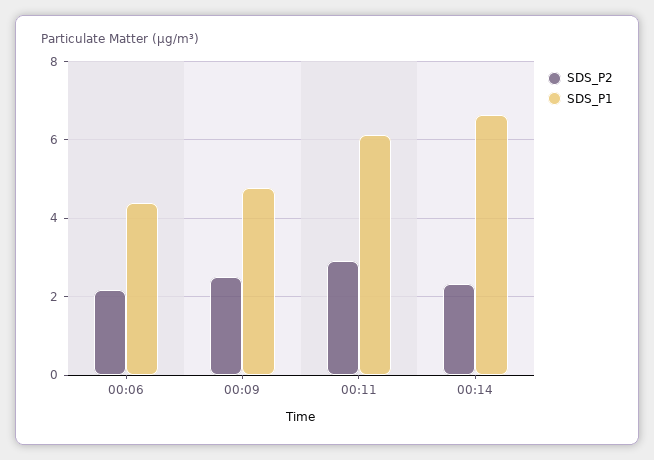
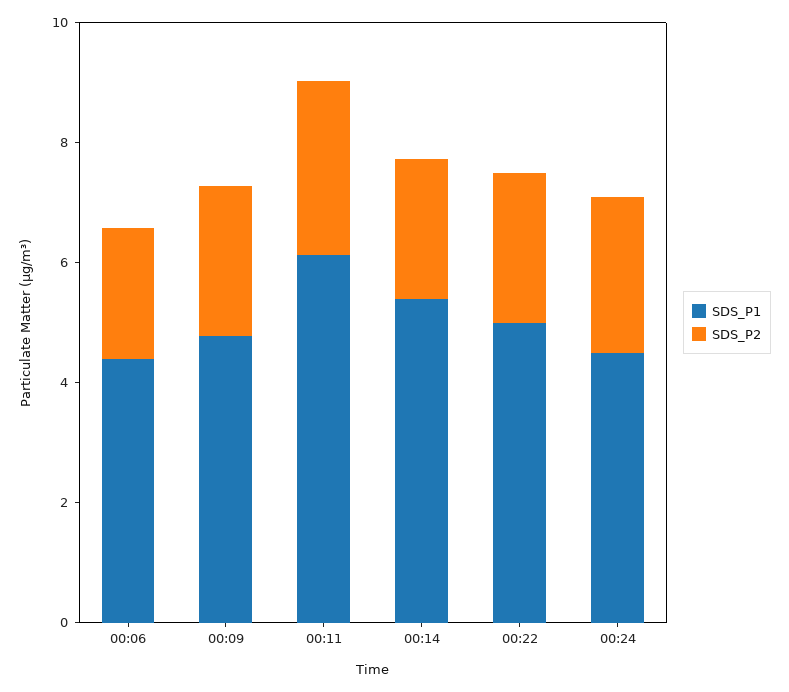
SDS_P1, 00:14: 6.6 -> 5.5
SDS_P1, 00:22: none -> 5
SDS_P2, 00:22: none -> 2.5
SDS_P1, 00:24: none -> 4.5
SDS_P2, 00:24: none -> 2.5

